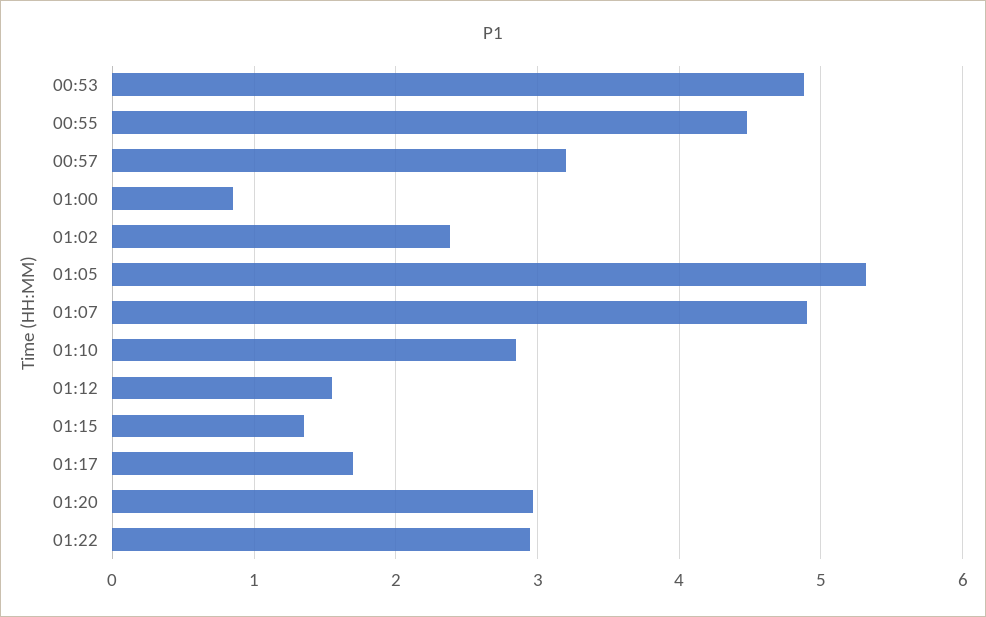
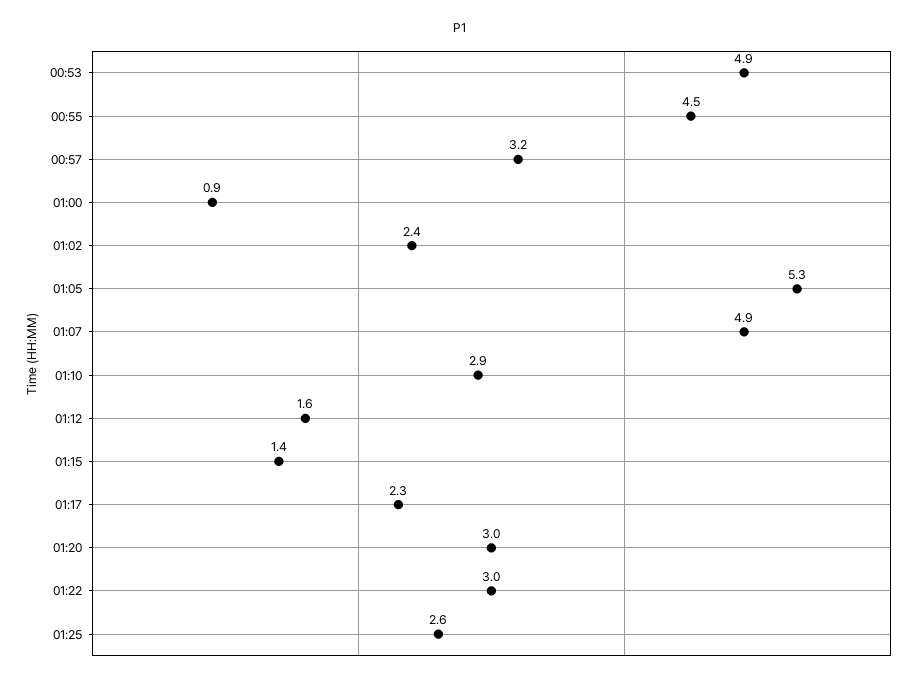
01:17: 1.7 -> 2.3
01:25: none -> 2.6

